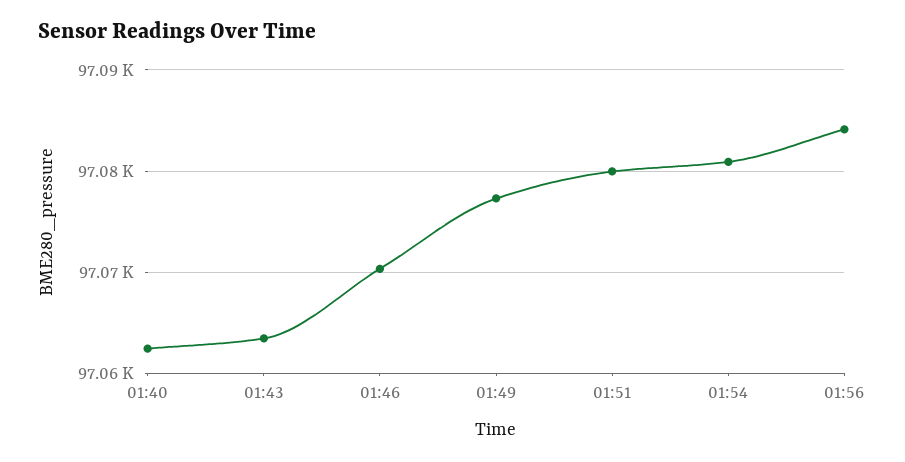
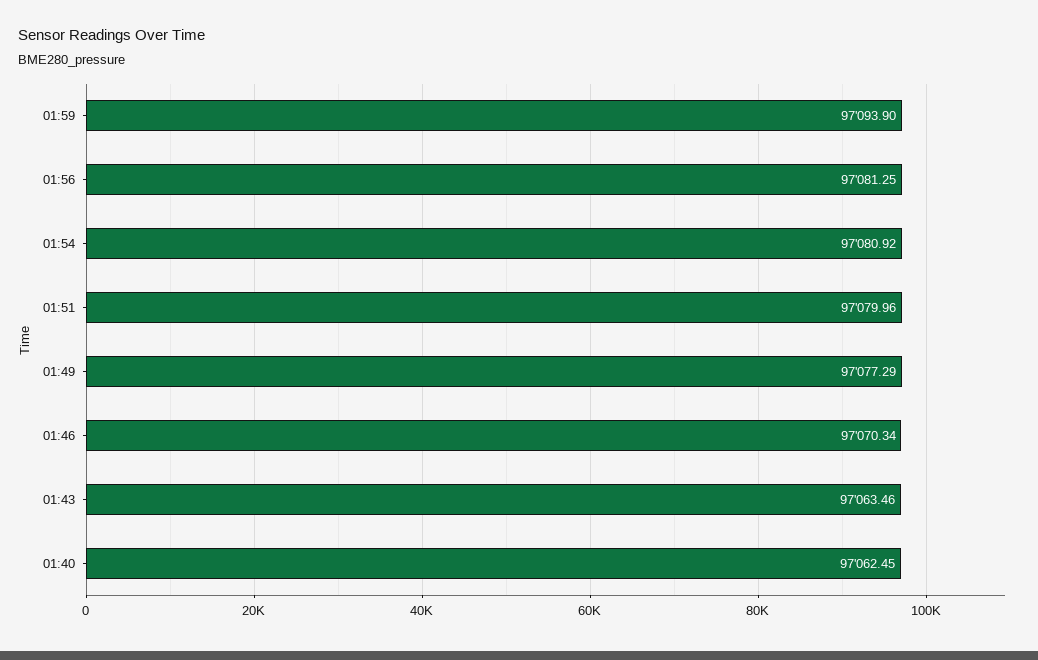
01:56: 97084 -> 97081.25
01:59: none -> 97093.9

